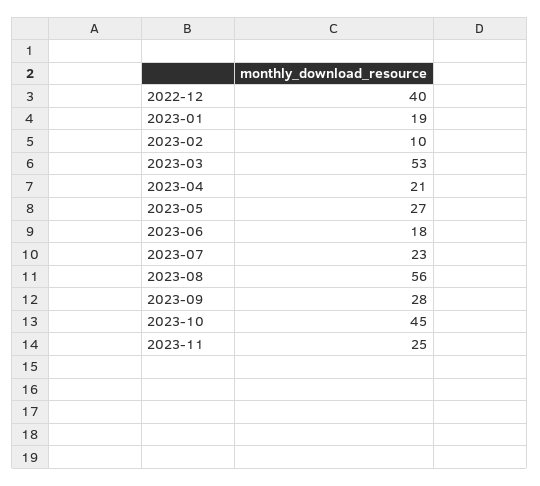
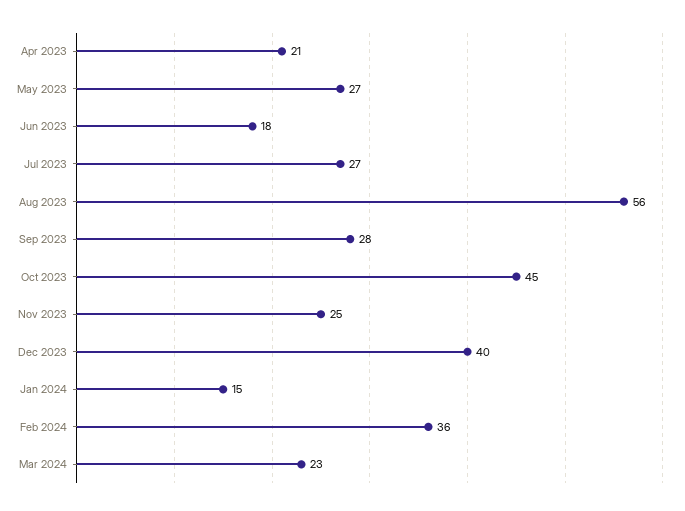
2022-12: 40 -> none
2023-01: 19 -> none
2023-02: 10 -> none
2023-03: 53 -> none
2023-07: 23 -> 27
Dec 2023: none -> 40
Jan 2024: none -> 15
Feb 2024: none -> 36
Mar 2024: none -> 23

